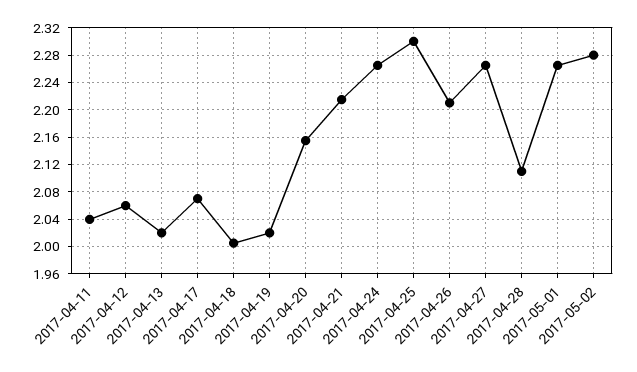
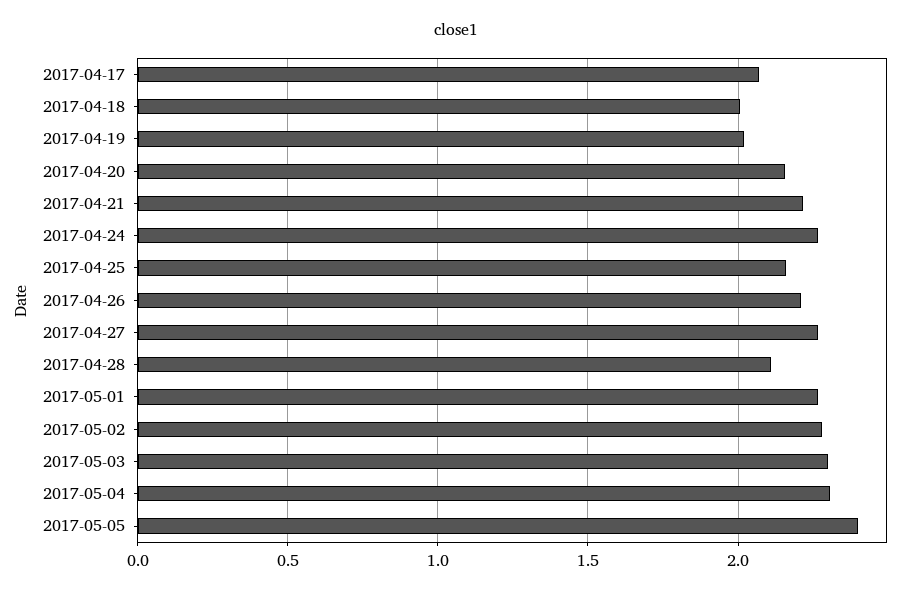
2017-04-11: 2.04 -> none
2017-04-12: 2.06 -> none
2017-04-13: 2.02 -> none
2017-04-25: 2.3 -> 2.15
2017-05-03: none -> 2.3
2017-05-04: none -> 2.3
2017-05-05: none -> 2.4

